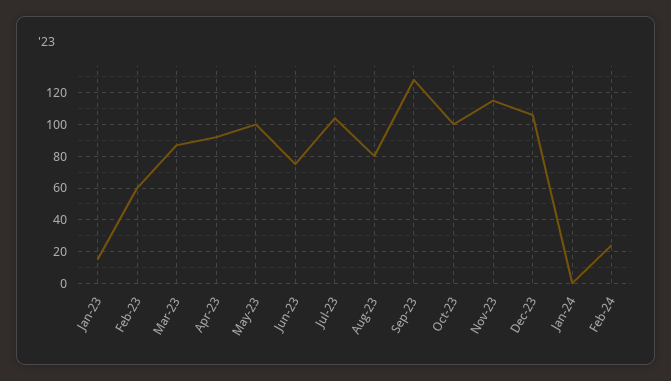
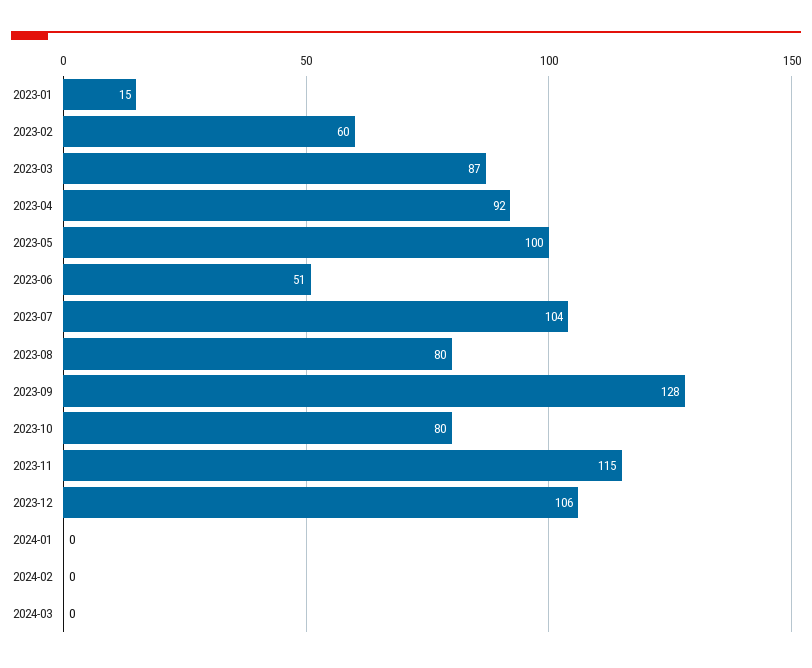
Jun-23: 75 -> 51
Oct-23: 100 -> 80
Feb-24: 25 -> 0
2024-03: none -> 0

